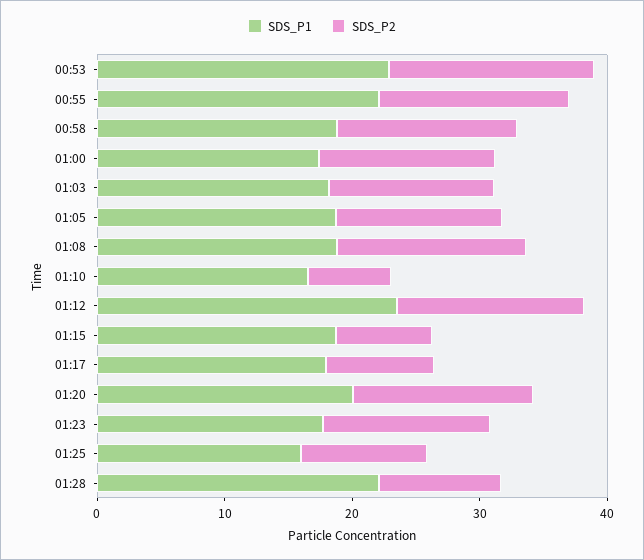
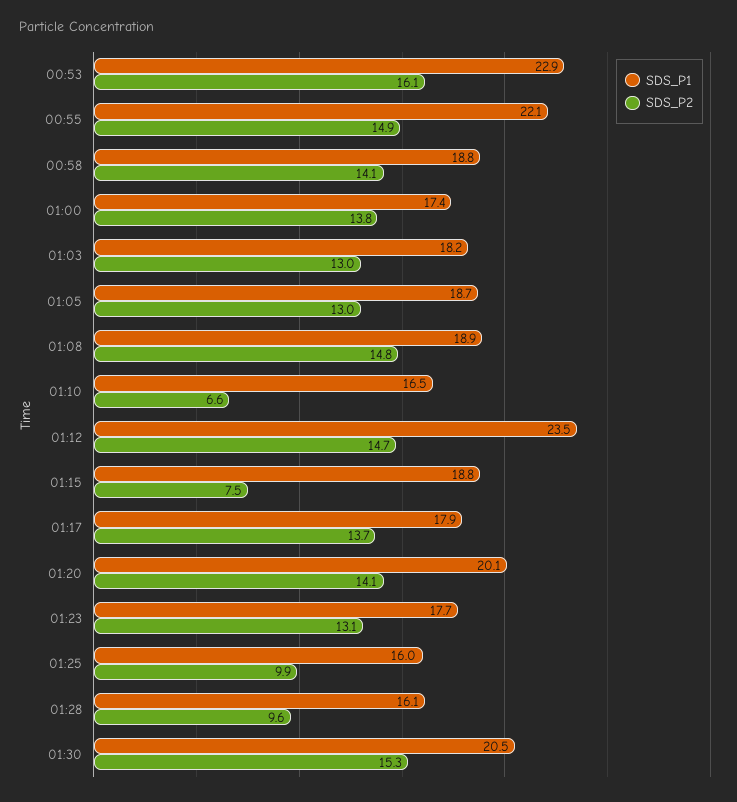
SDS_P2, 01:17: 8 -> 13.7
SDS_P1, 01:28: 22 -> 16.1
SDS_P1, 01:30: none -> 20.5
SDS_P2, 01:30: none -> 15.3

